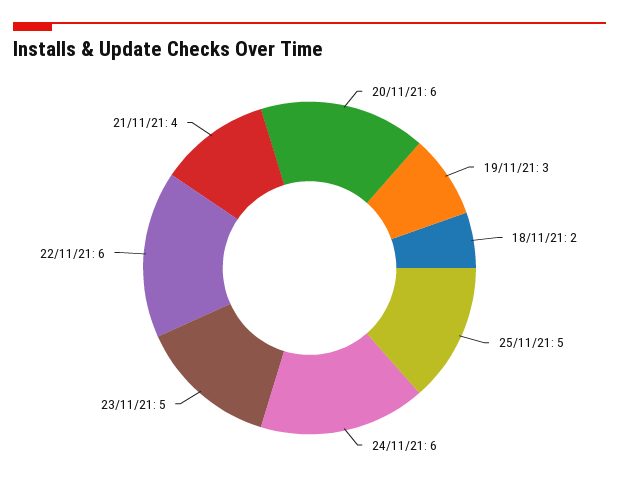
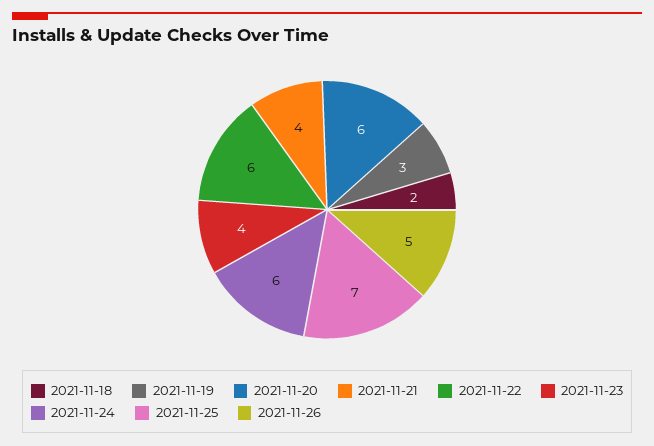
25/11/21: 5 -> 7
23/11/21: 5 -> 4
2021-11-26: none -> 5

